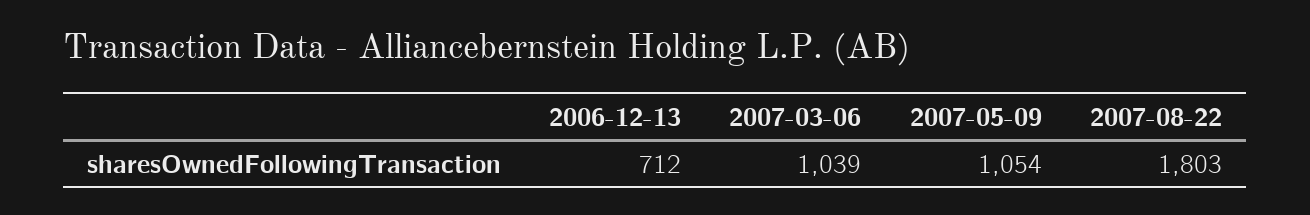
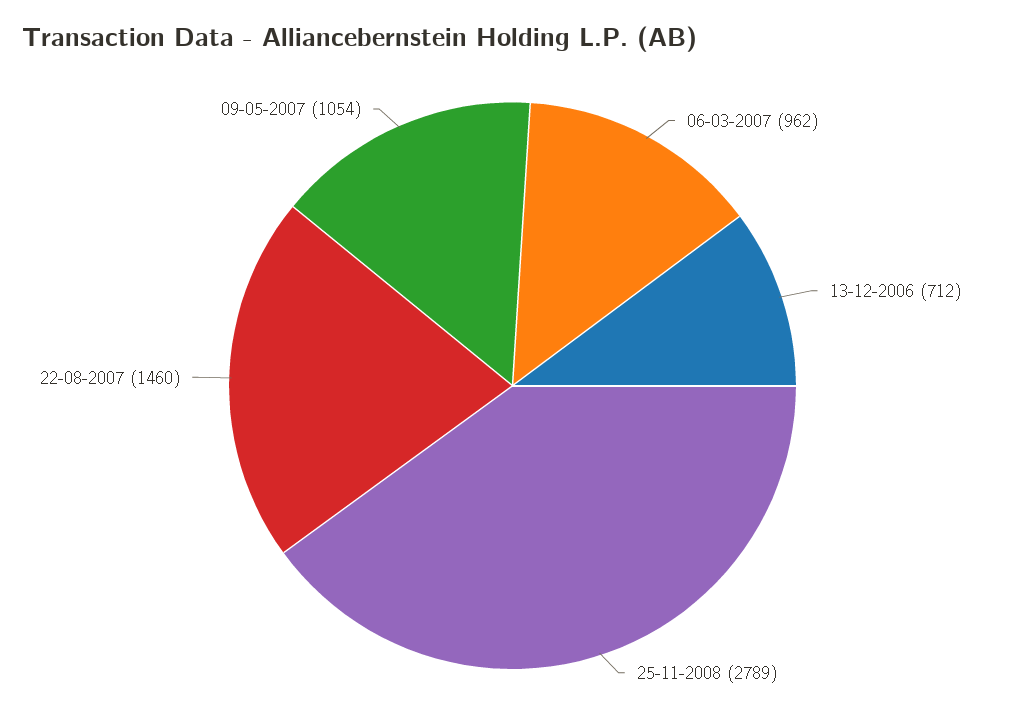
2007-03-06: 1039 -> 962
2007-08-22: 1803 -> 1460
25-11-2008: none -> 2789

